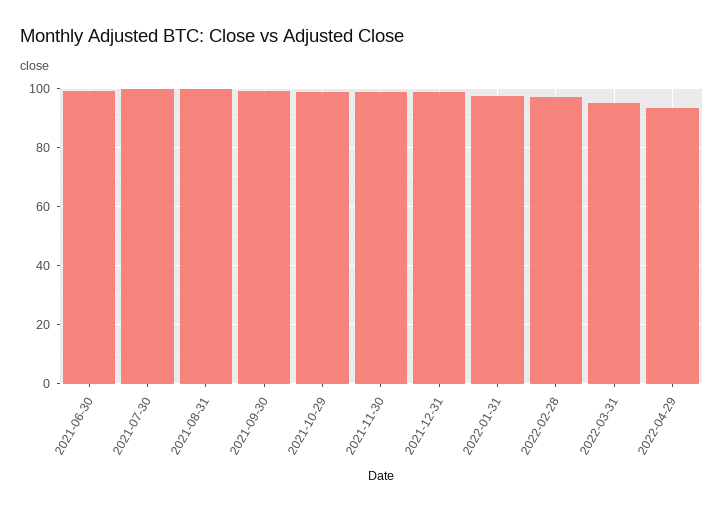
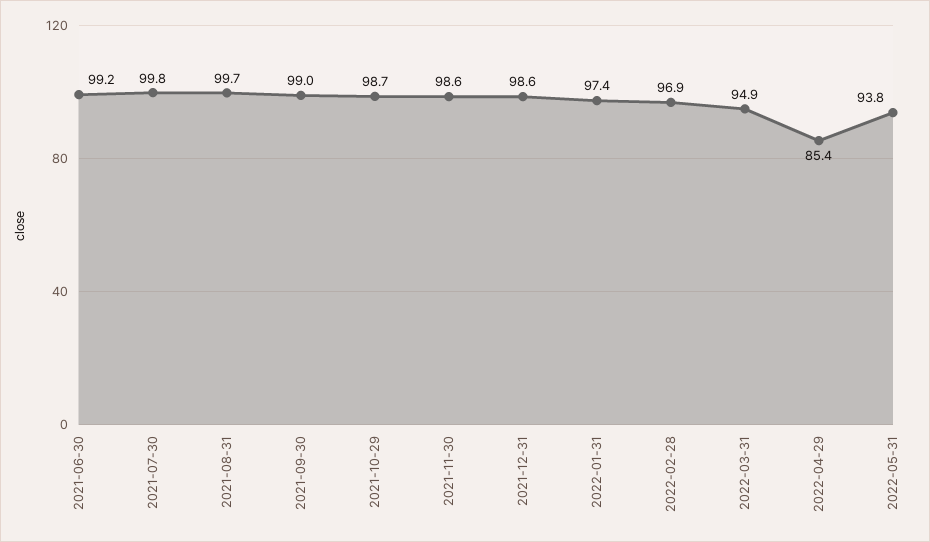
2022-04-29: 92.5 -> 85.4
2022-05-31: none -> 93.8

